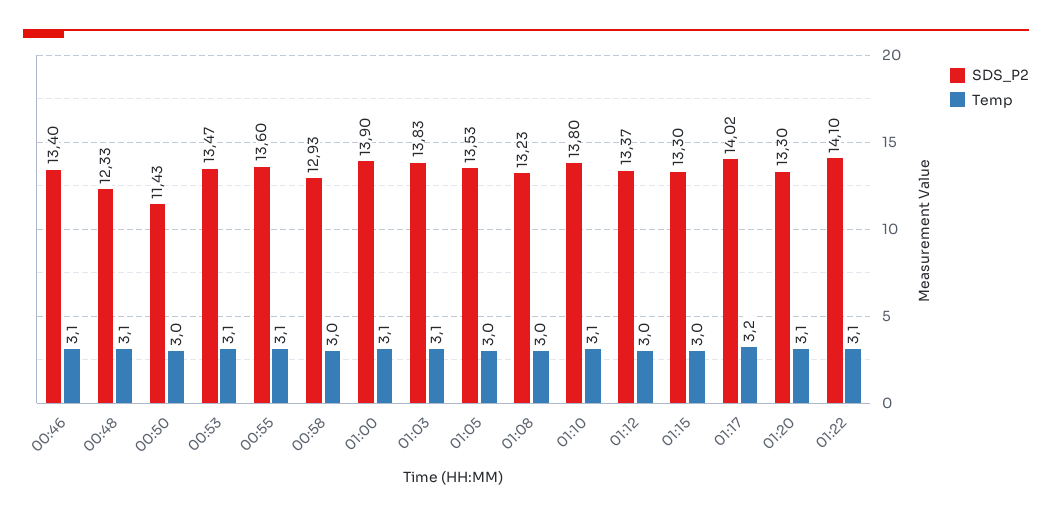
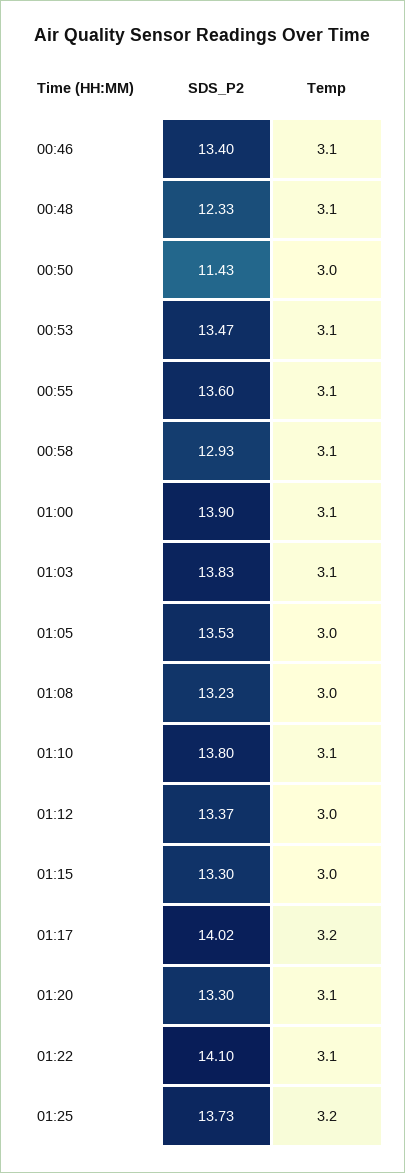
Temp, 00:58: 3 -> 3.1
SDS_P2, 01:25: none -> 13.73
Temp, 01:25: none -> 3.2

